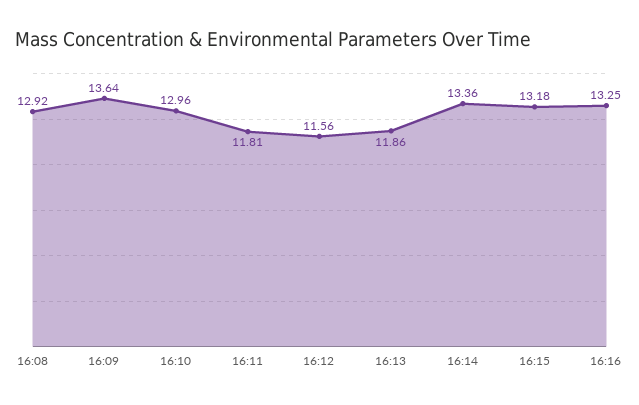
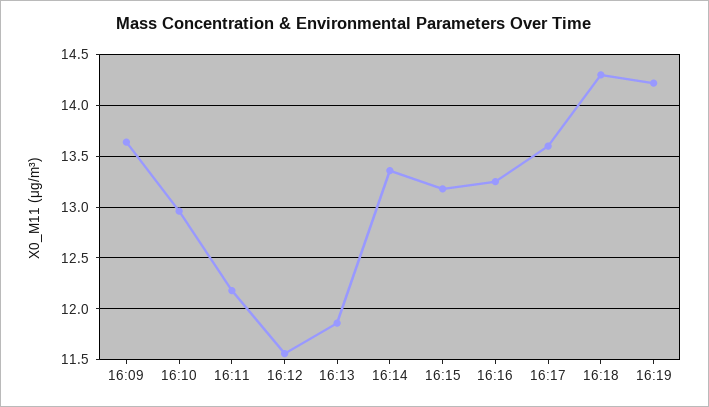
16:08: 12.92 -> none
16:11: 11.81 -> 12.2
16:17: none -> 13.6
16:18: none -> 14.3
16:19: none -> 14.2

